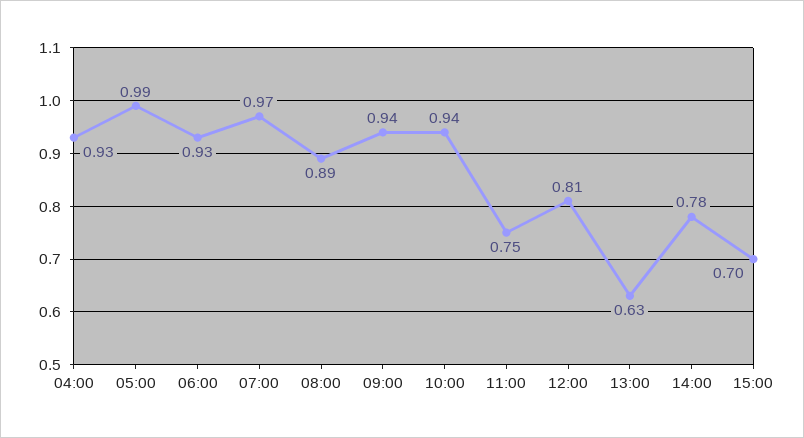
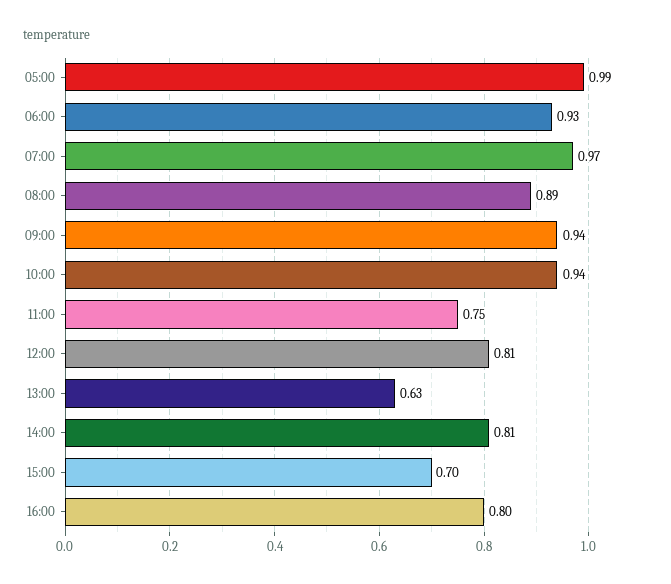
04:00: 0.93 -> none
14:00: 0.78 -> 0.81
16:00: none -> 0.8

